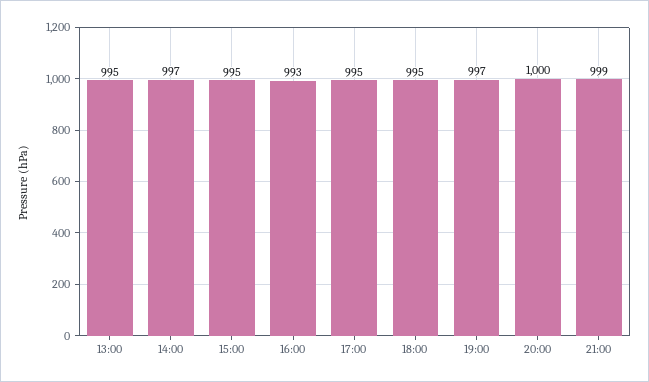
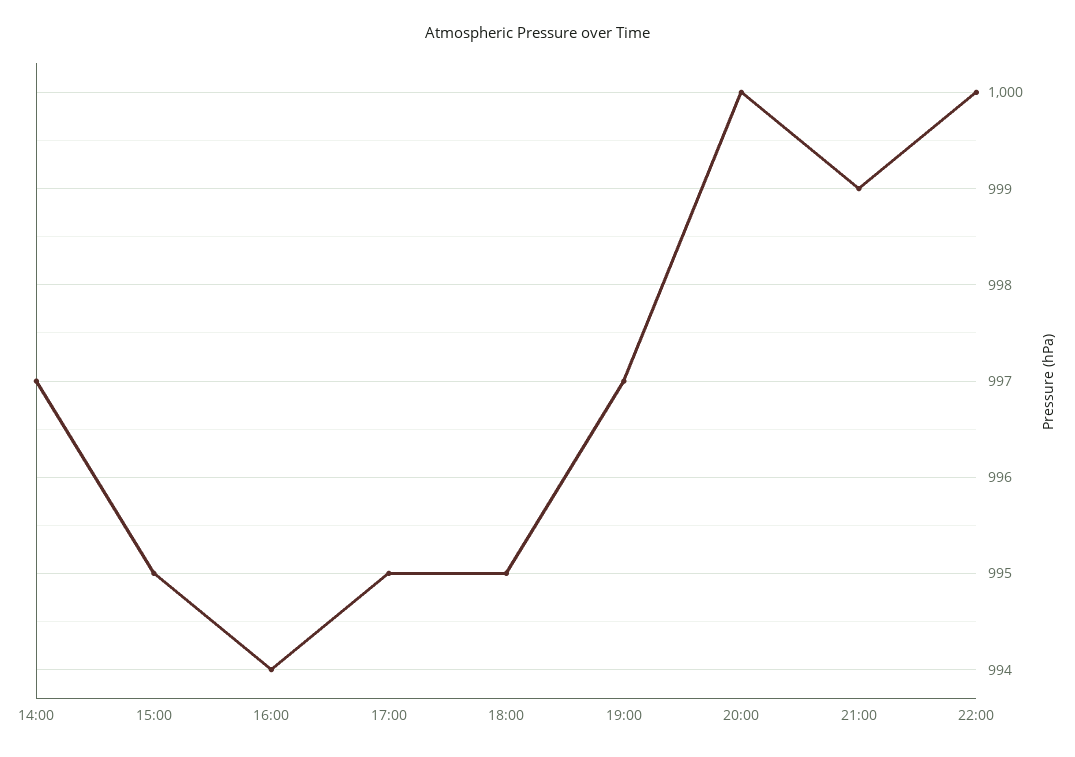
13:00: 995 -> none
16:00: 993 -> 994
22:00: none -> 1000

